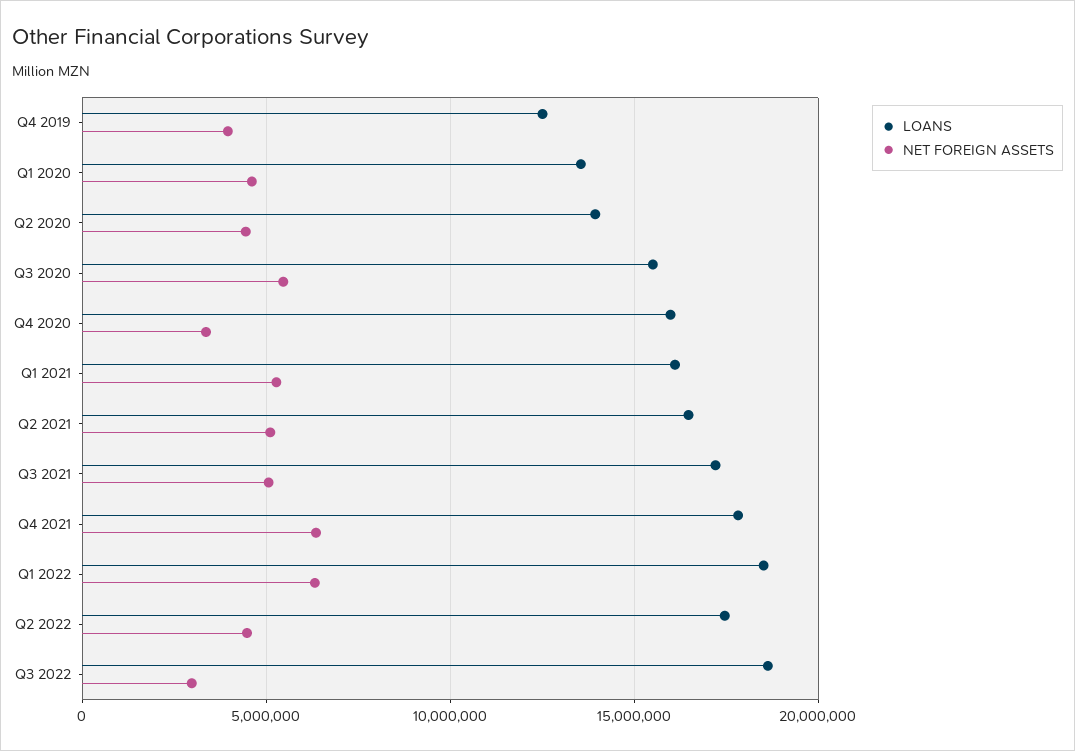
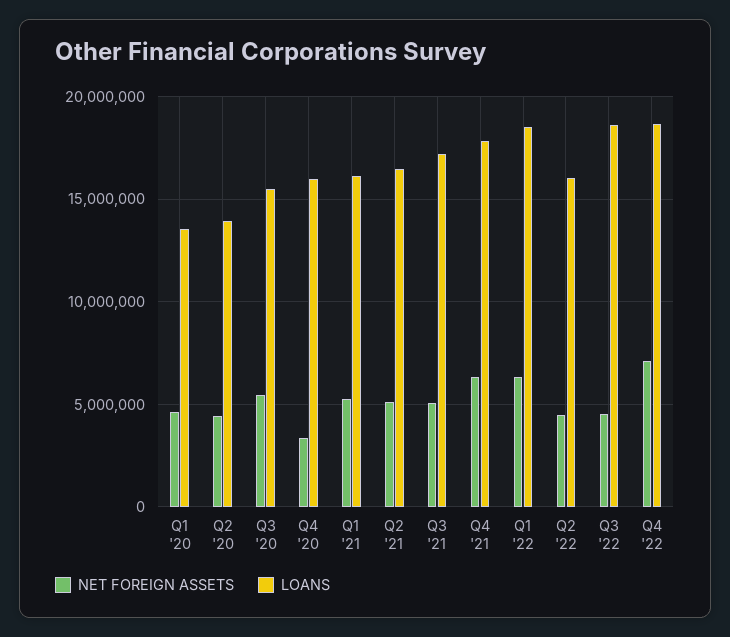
LOANS, Q4 2019: 12500000 -> none
NET FOREIGN ASSETS, Q4 2019: 4000000 -> none
LOANS, Q2 2022: 17500000 -> 16000000
NET FOREIGN ASSETS, Q3 2022: 3000000 -> 4500000
NET FOREIGN ASSETS, Q4 '22: none -> 7000000
LOANS, Q4 '22: none -> 18500000

